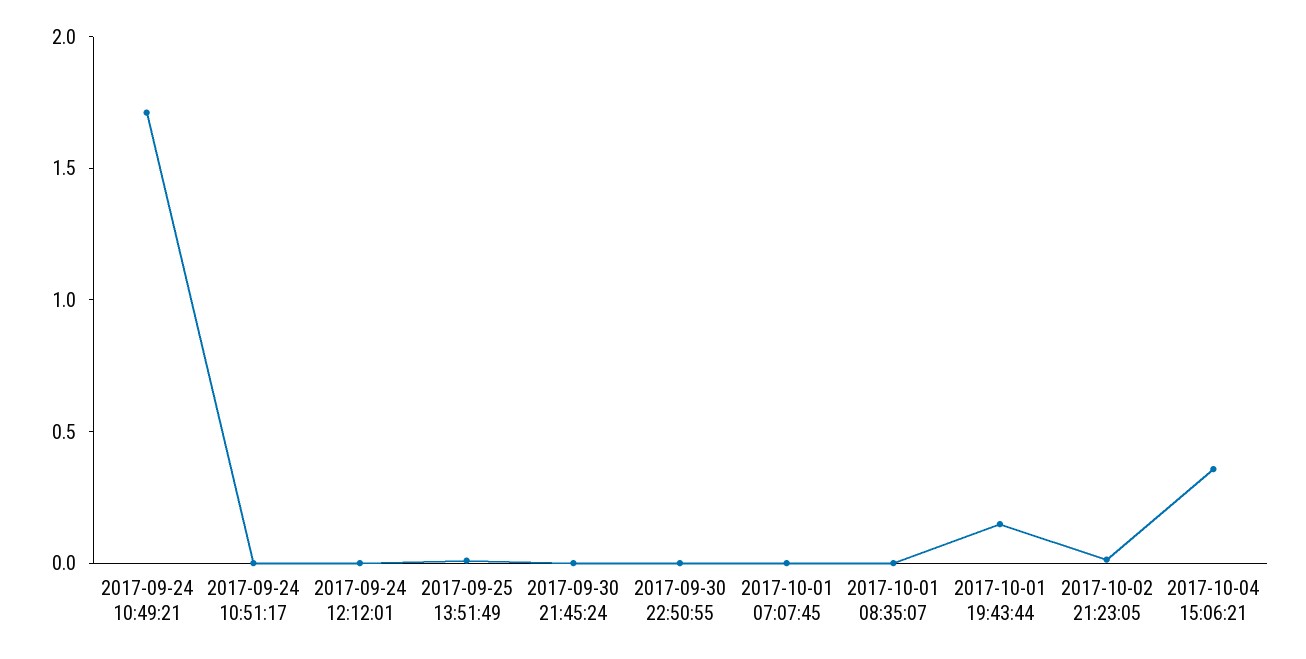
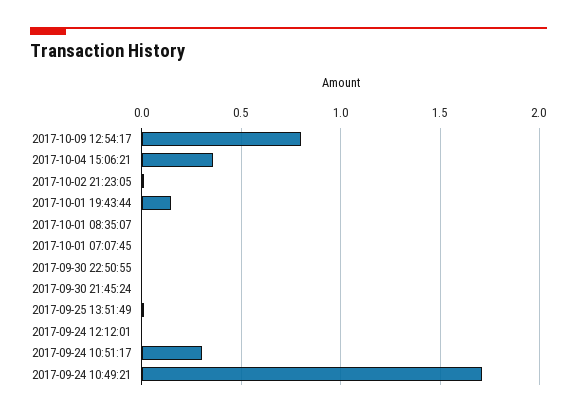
2017-09-24 10:51:17: 0 -> 0.3
2017-10-09 12:54:17: none -> 0.8

